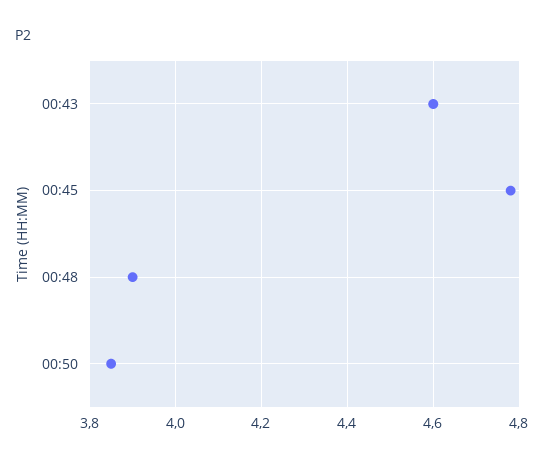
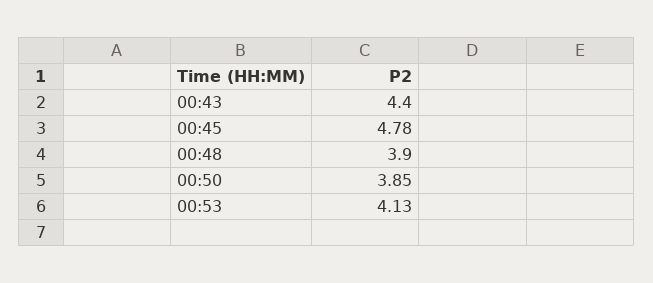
00:43: 4.6 -> 4.4
00:53: none -> 4.13

